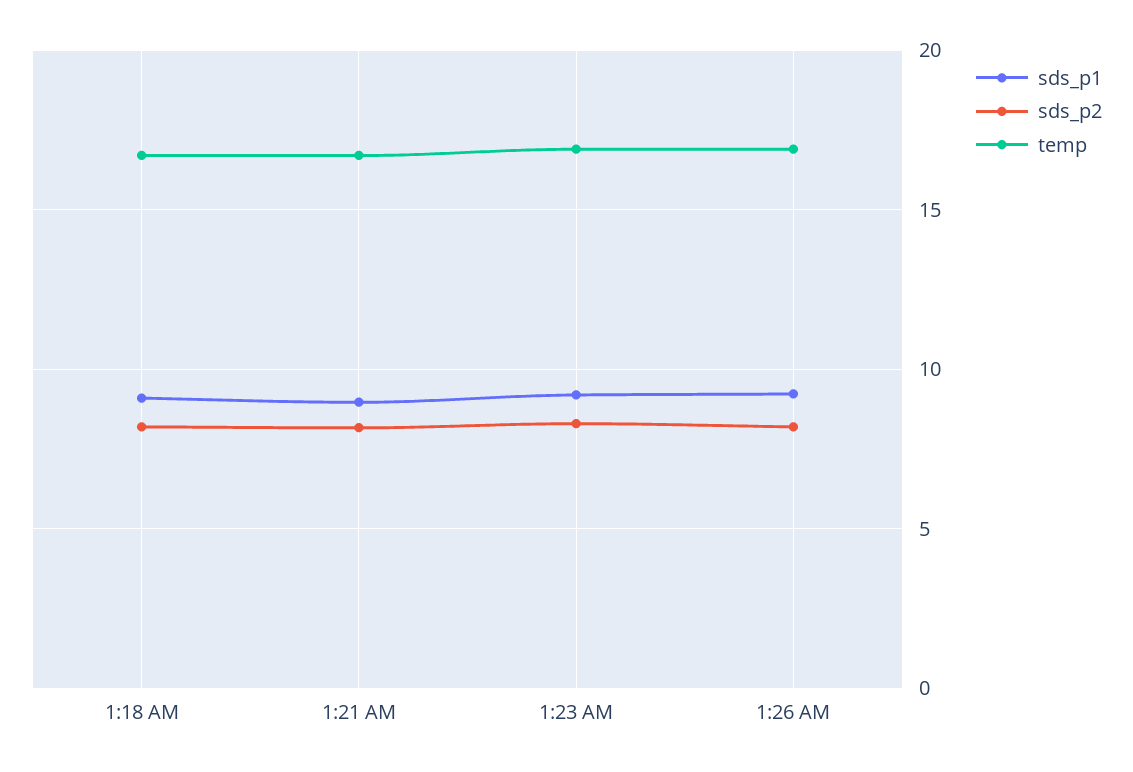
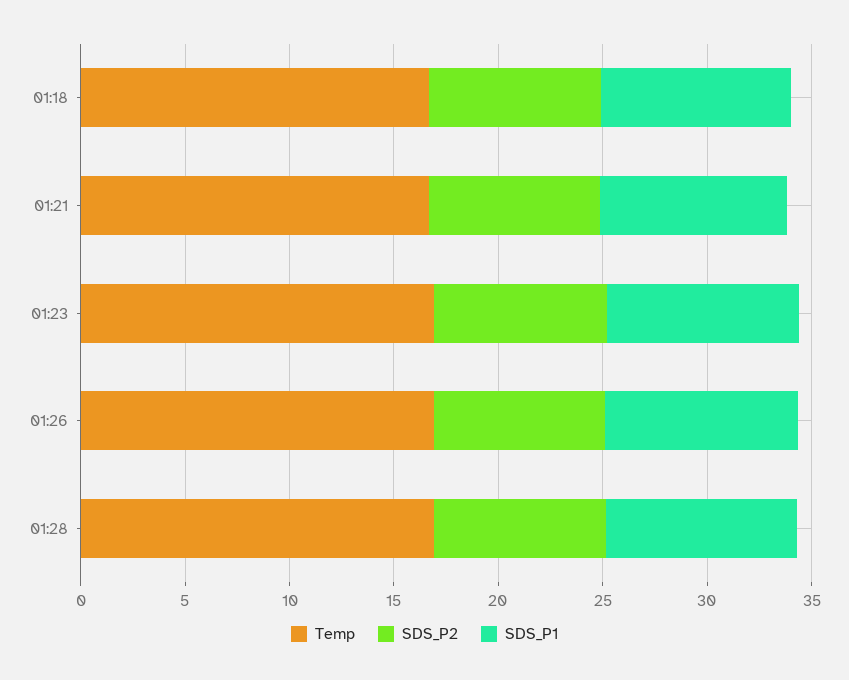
temp, 01:28: none -> 17
sds_p2, 01:28: none -> 8
sds_p1, 01:28: none -> 9

